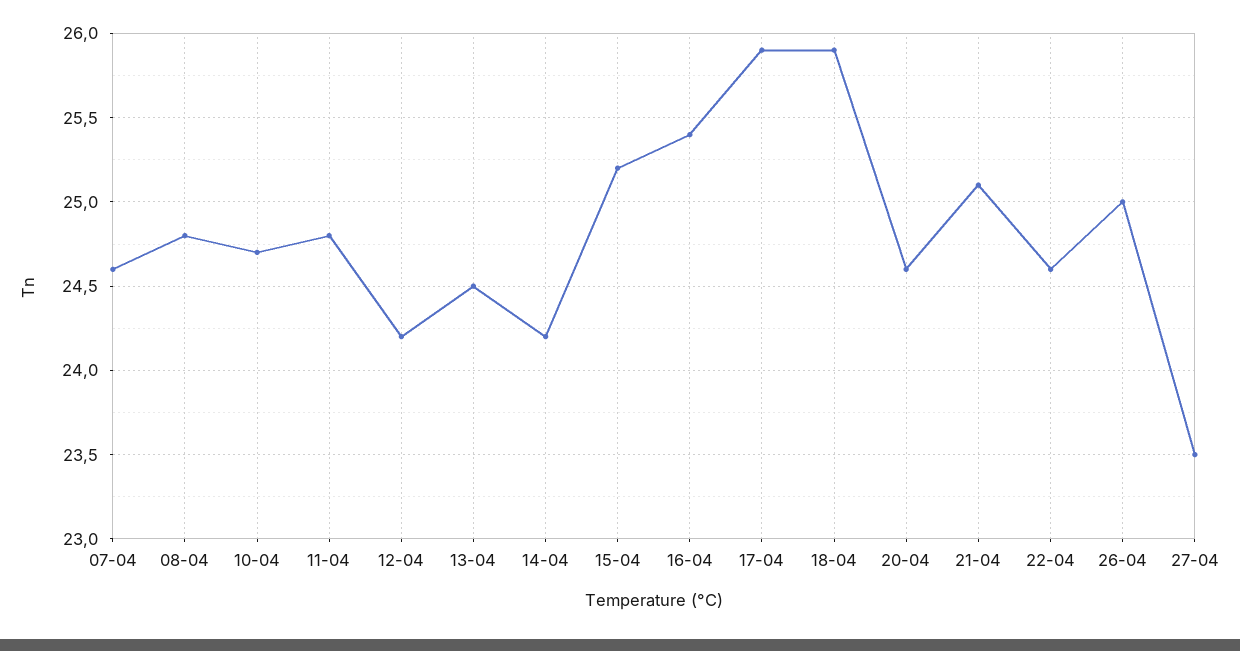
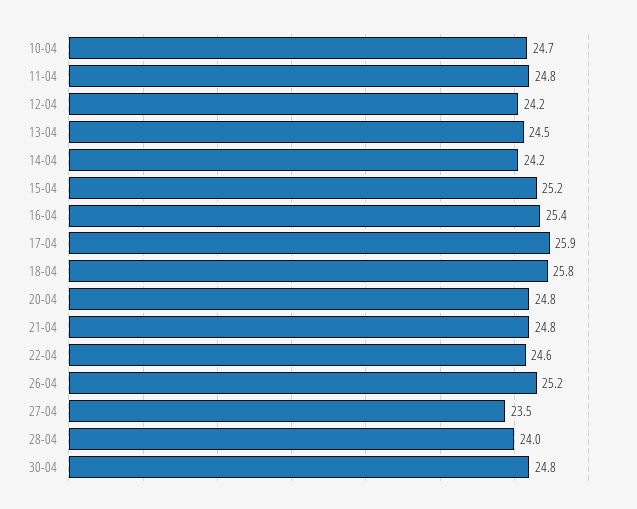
07-04: 24.6 -> none
08-04: 24.8 -> none
18-04: 25.9 -> 25.8
20-04: 24.6 -> 24.8
21-04: 25.1 -> 24.8
26-04: 25 -> 25.2
28-04: none -> 24
30-04: none -> 24.8

